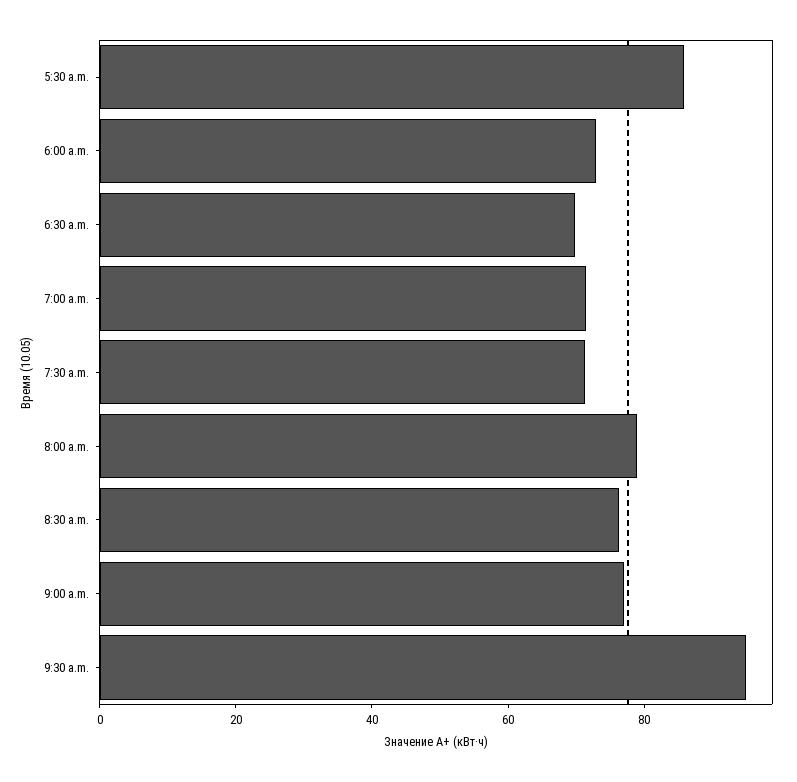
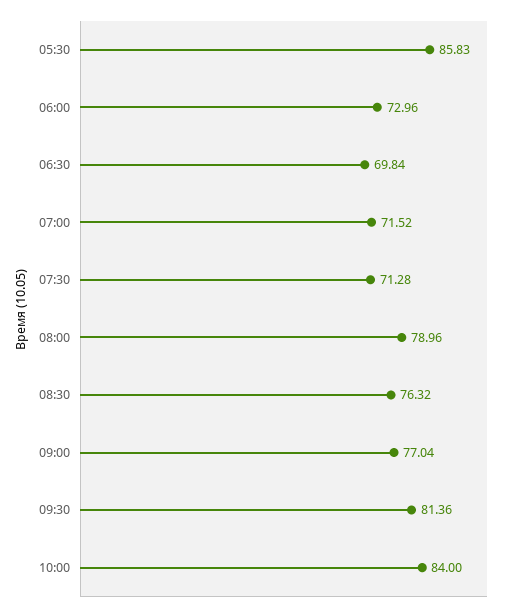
9:30 a.m.: 95 -> 81.36
10:00: none -> 84

